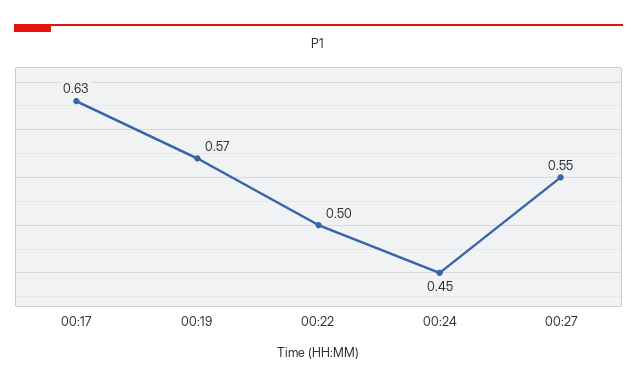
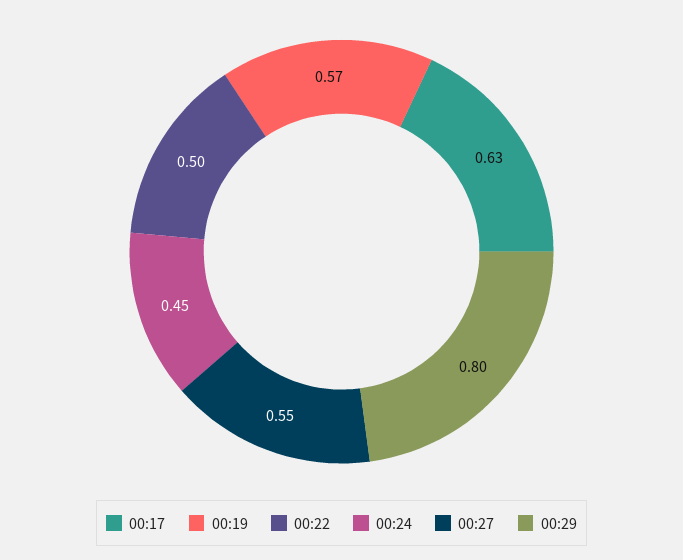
00:29: none -> 0.8

